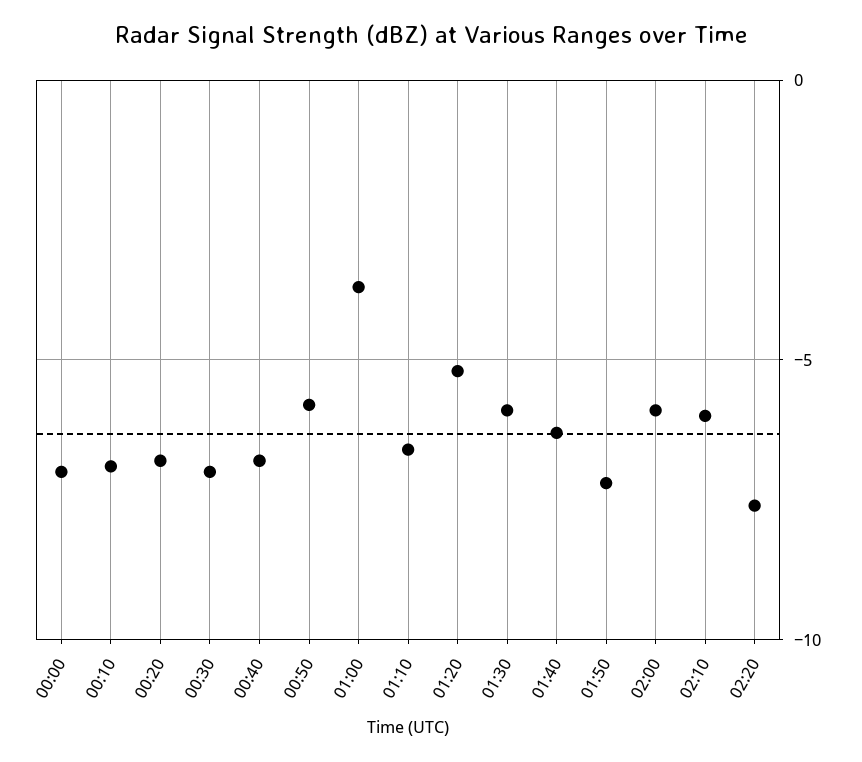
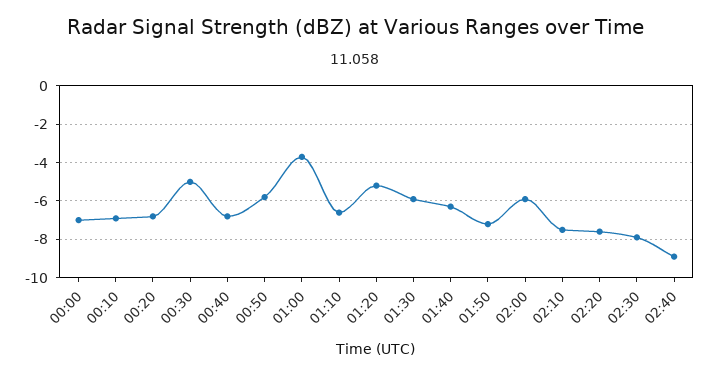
00:30: -7 -> -5
02:10: -6 -> -7.5
02:30: none -> -8
02:40: none -> -9

